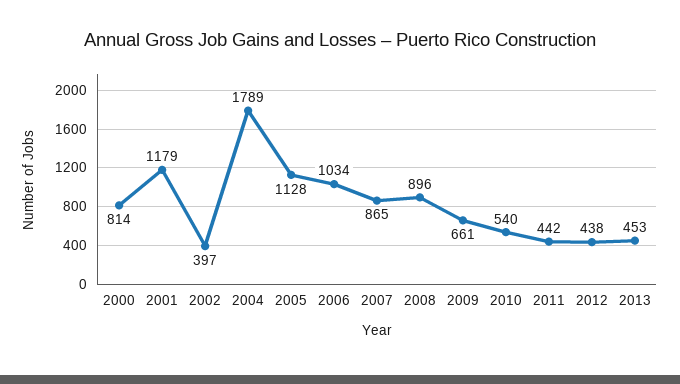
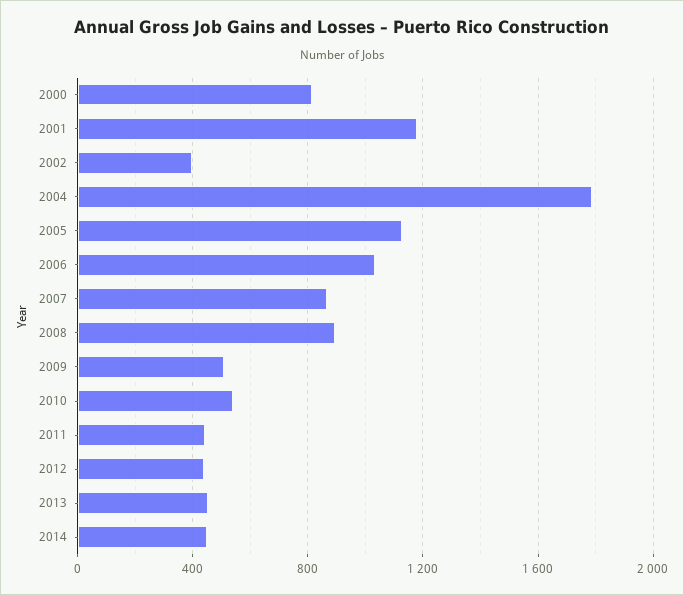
2009: 661 -> 500
2014: none -> 450

